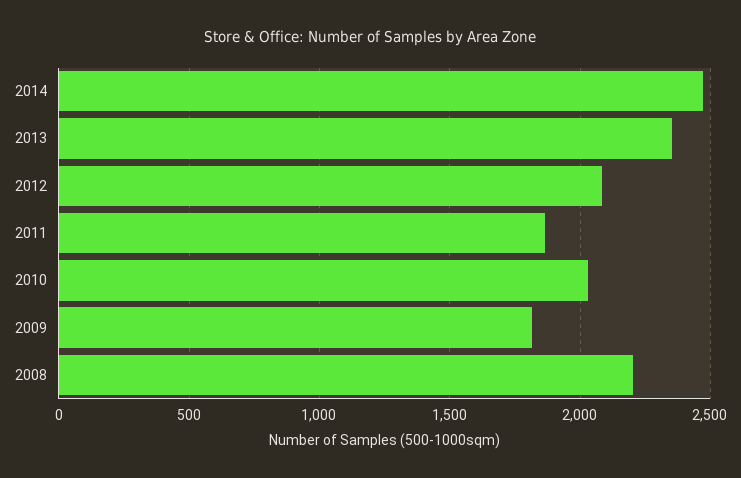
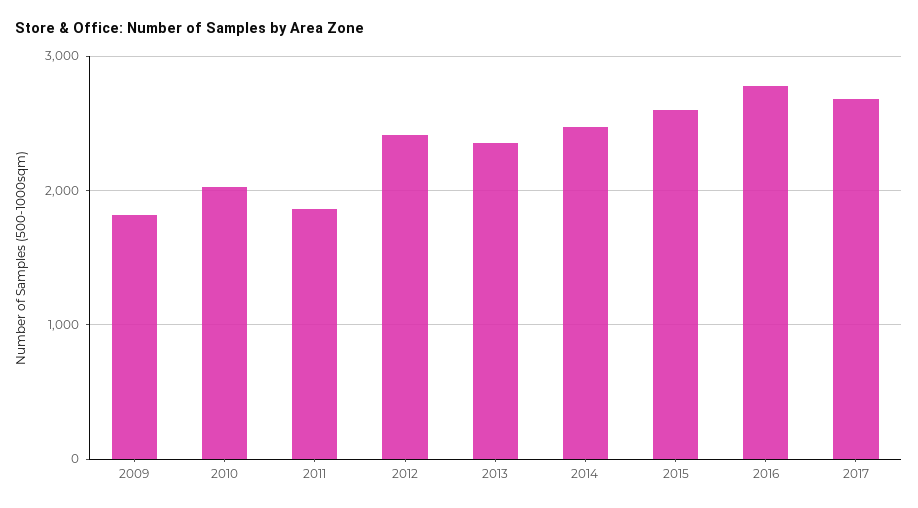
2012: 2100 -> 2400
2008: 2200 -> none
2015: none -> 2600
2016: none -> 2800
2017: none -> 2700

